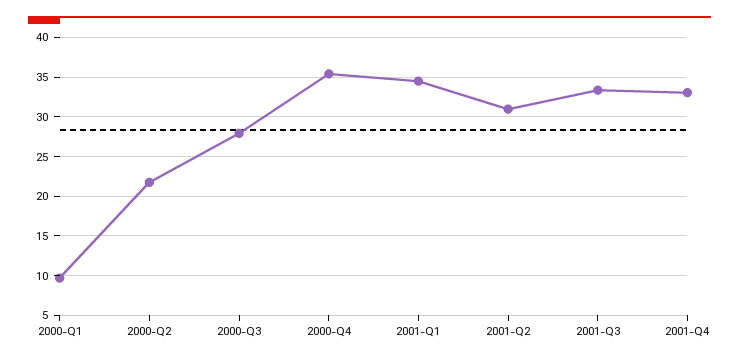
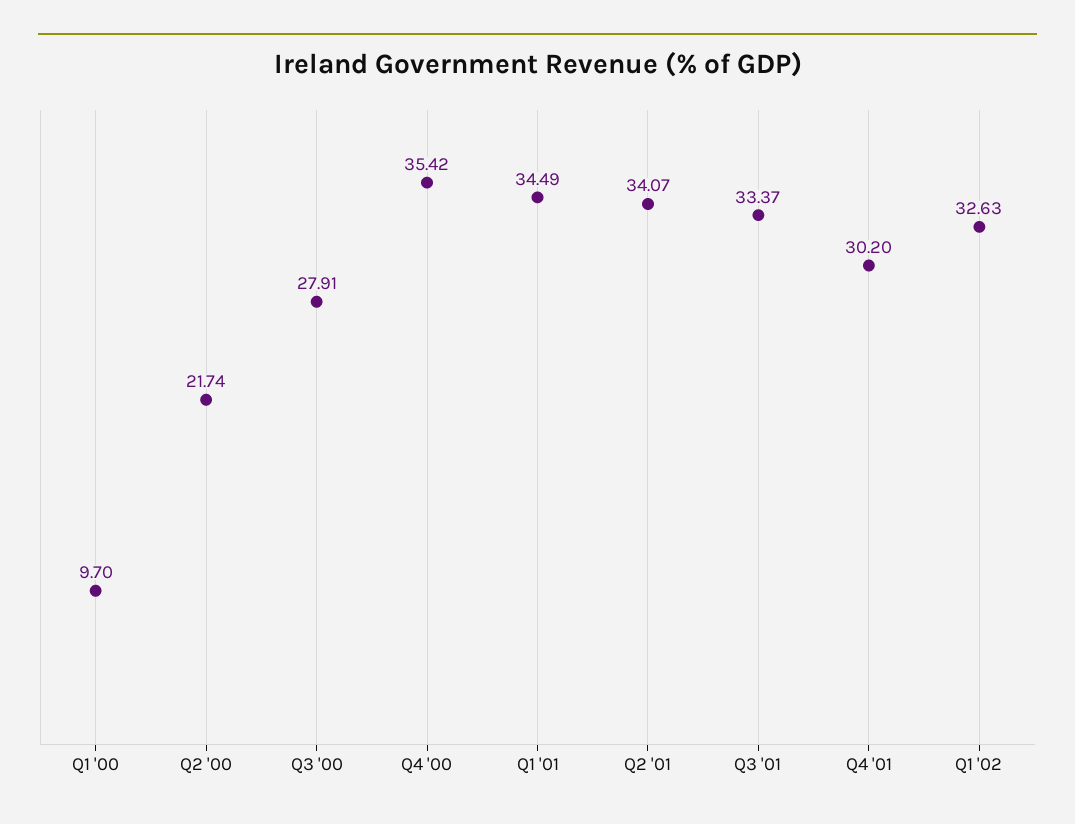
2001-Q2: 31 -> 34.07
2001-Q4: 33 -> 30.2
Q1 '02: none -> 32.63

